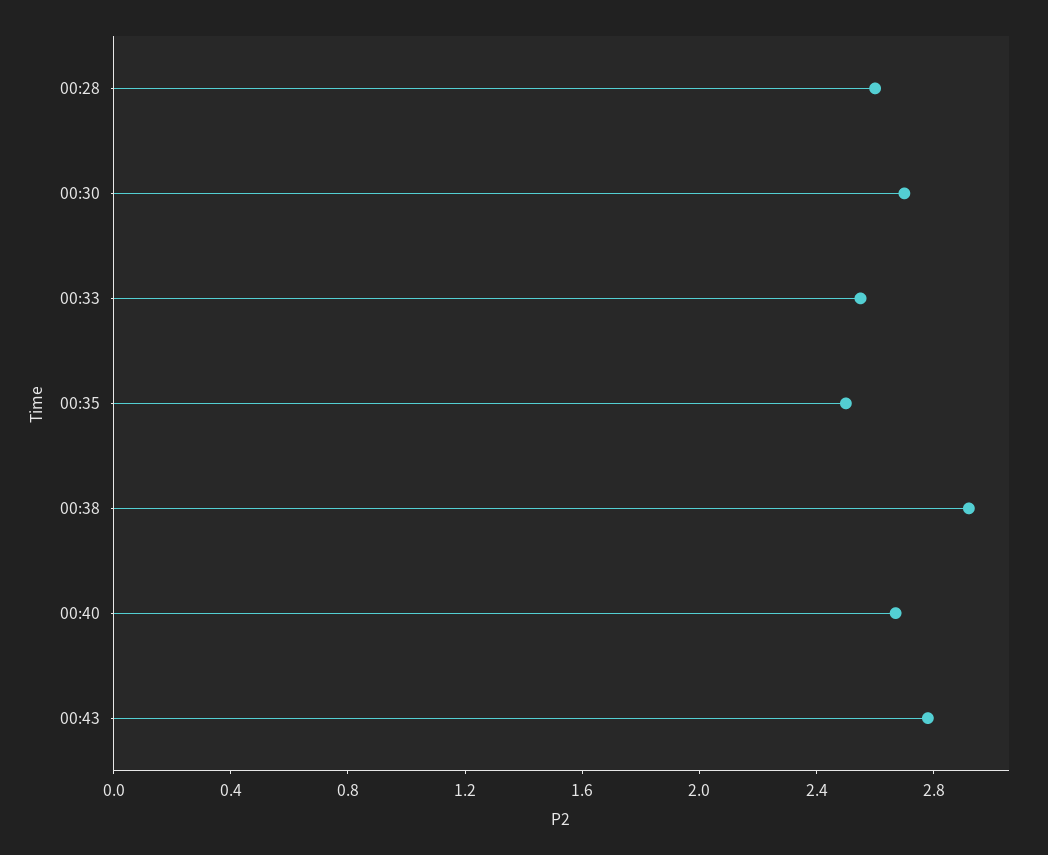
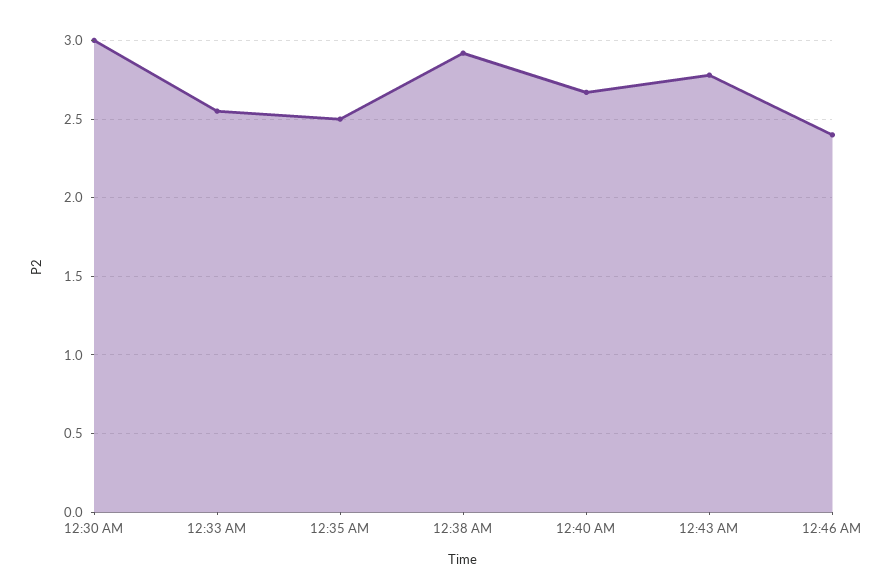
00:28: 2.6 -> none
00:30: 2.7 -> 3
12:46 AM: none -> 2.4

